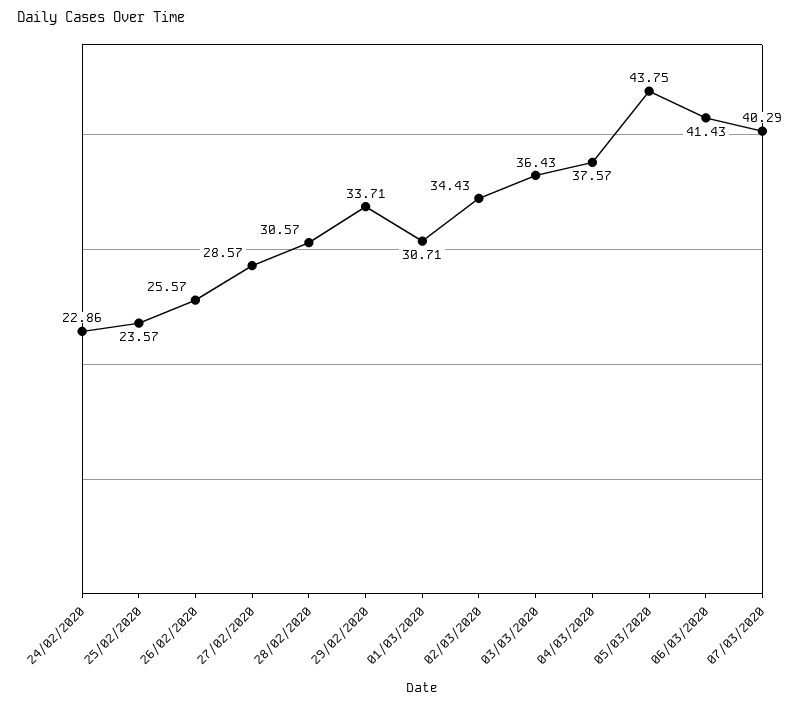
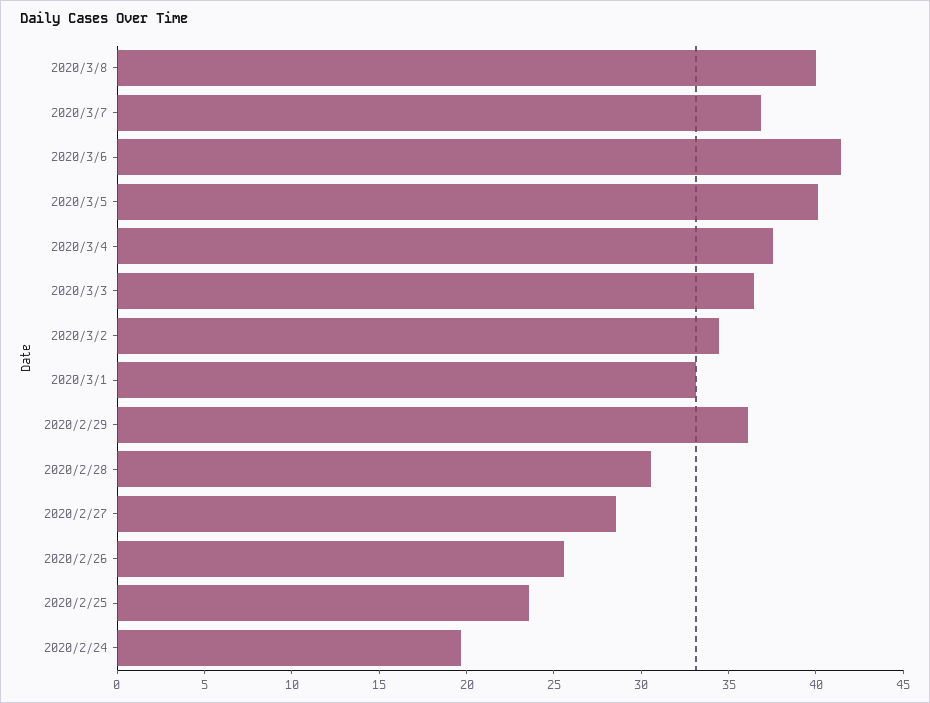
24/02/2020: 22.86 -> 20
29/02/2020: 33.71 -> 36
01/03/2020: 30.71 -> 33
05/03/2020: 43.75 -> 40
07/03/2020: 40.29 -> 37
2020/3/8: none -> 40

